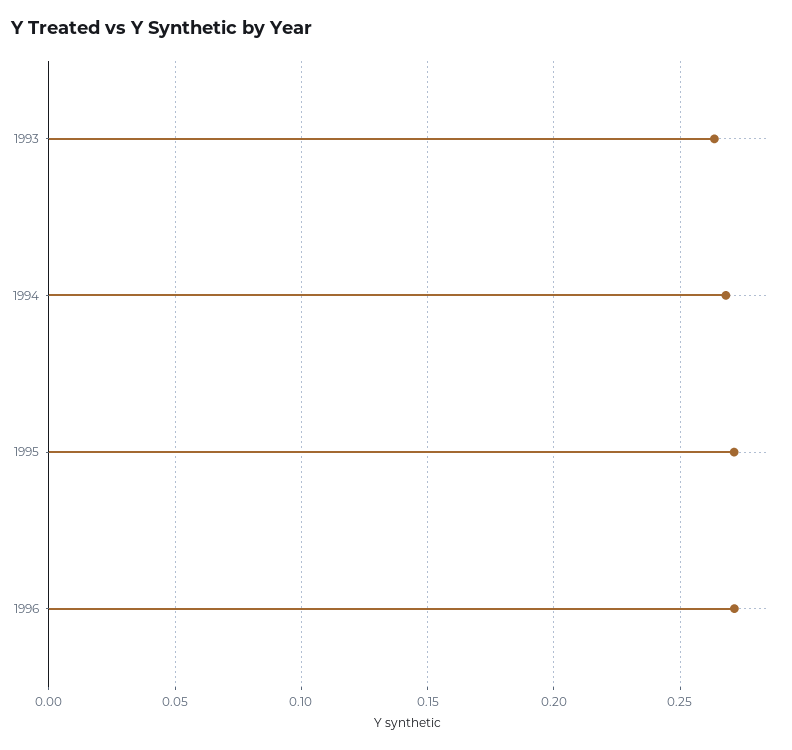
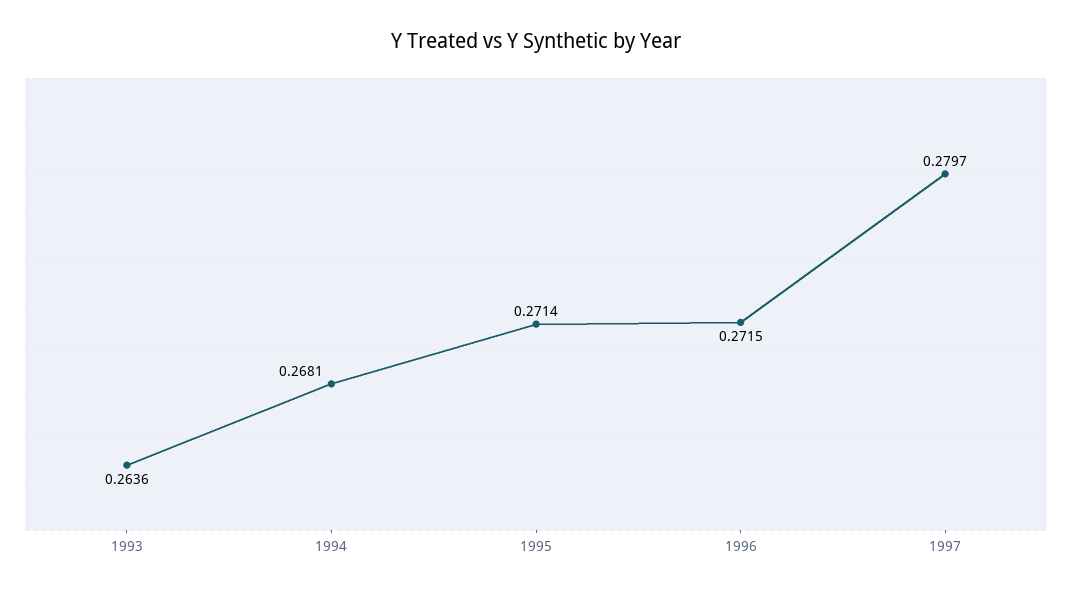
1997: none -> 0.2797

